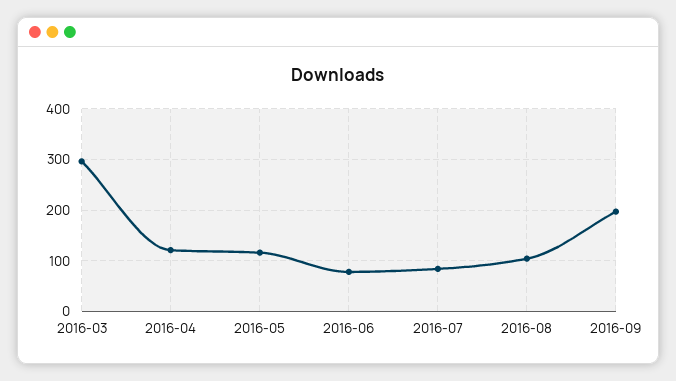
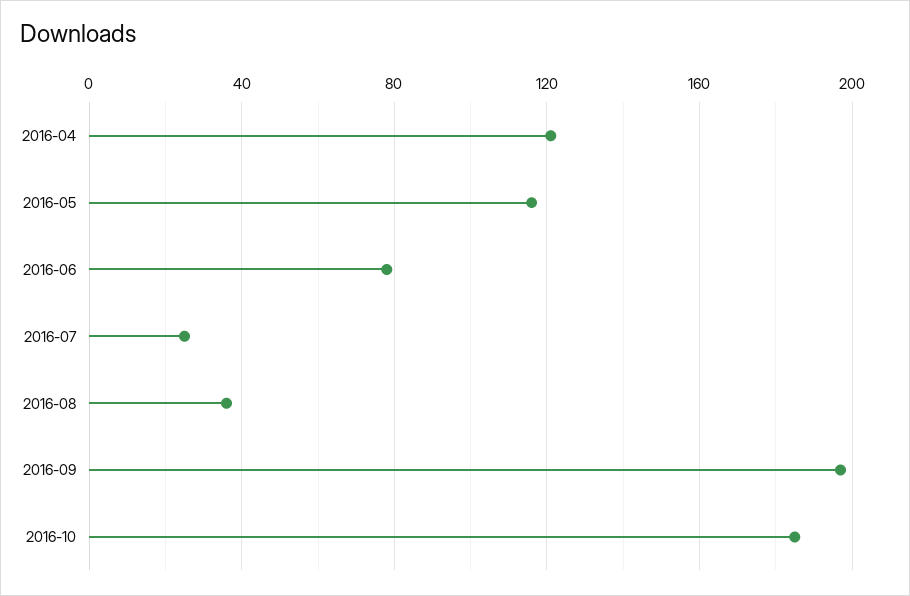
2016-03: 300 -> none
2016-07: 80 -> 25
2016-08: 100 -> 35
2016-10: none -> 185

